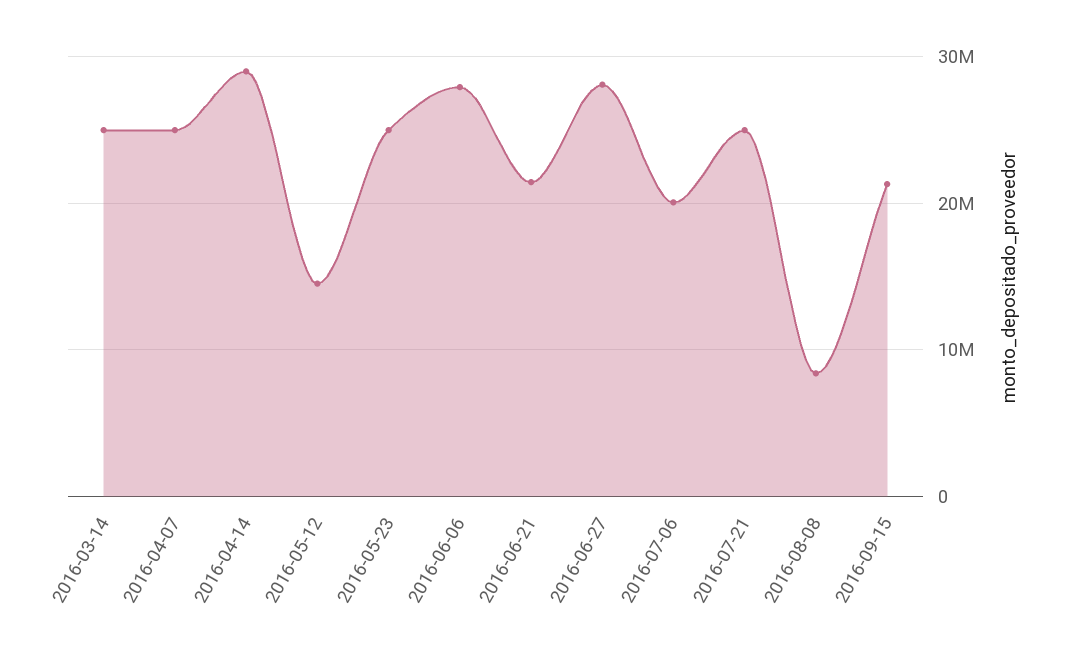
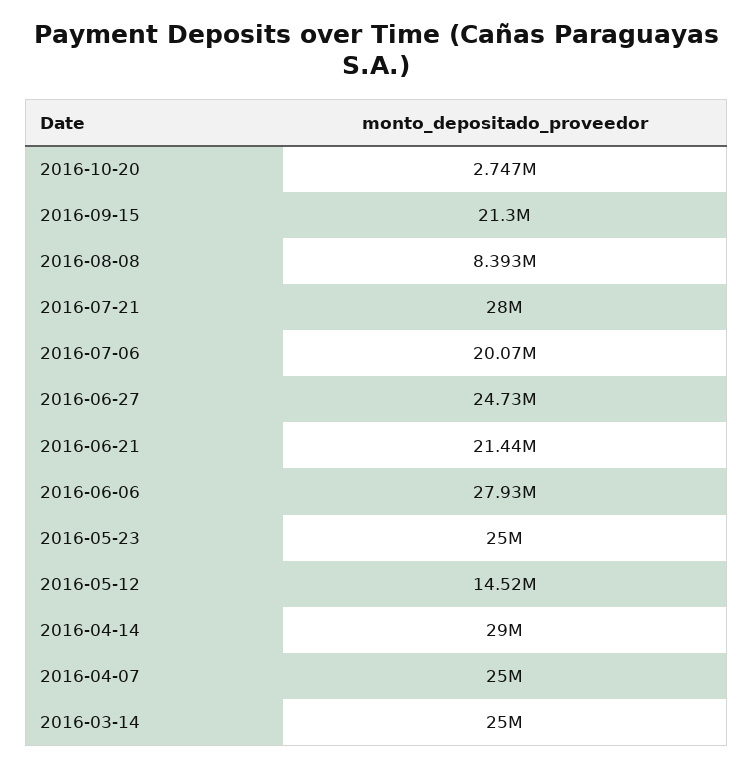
2016-06-27: 28000000 -> 24730000
2016-07-21: 25000000 -> 28000000
2016-10-20: none -> 2747000

